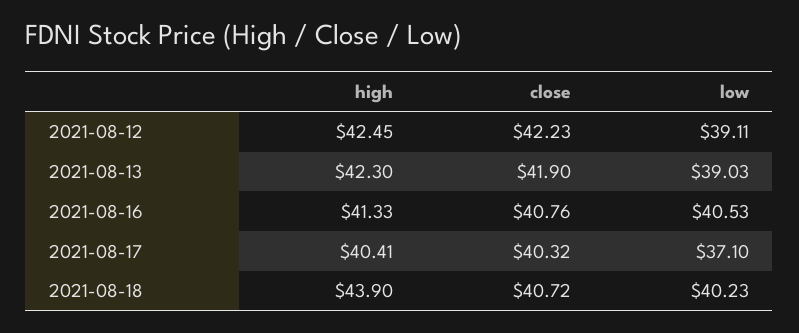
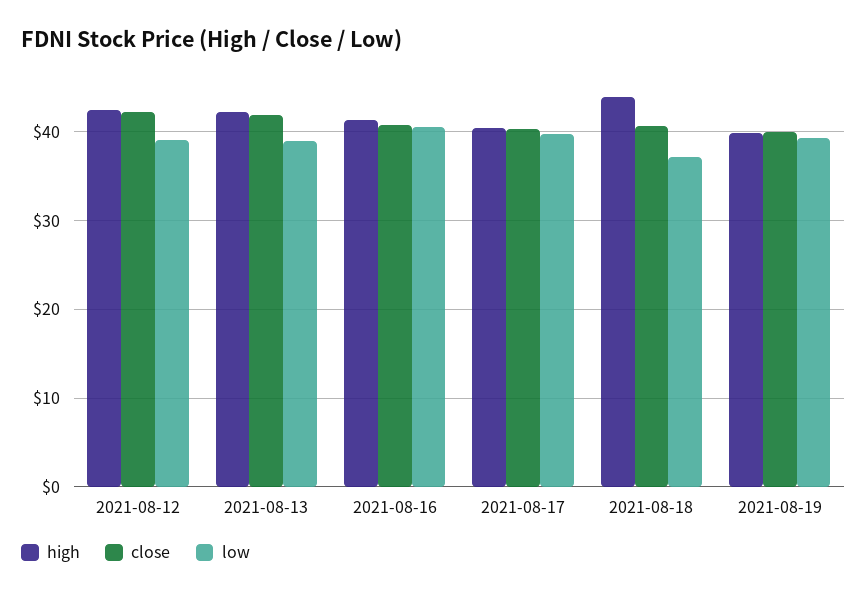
low, 2021-08-17: 37.1 -> 40
low, 2021-08-18: 40.23 -> 37
high, 2021-08-19: none -> 40
close, 2021-08-19: none -> 40
low, 2021-08-19: none -> 39

